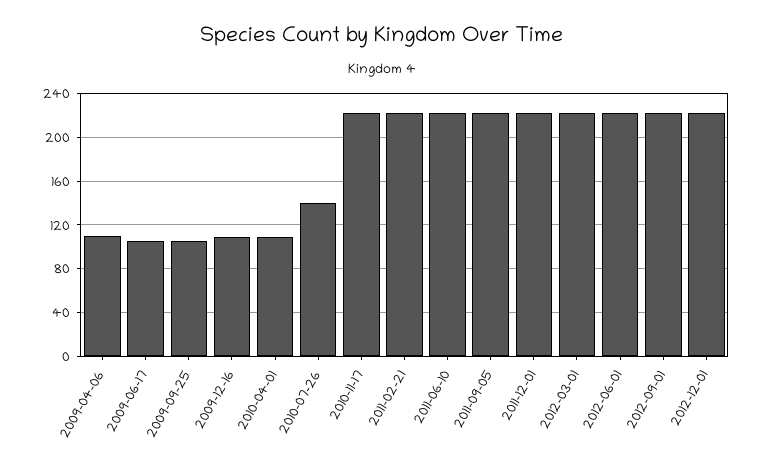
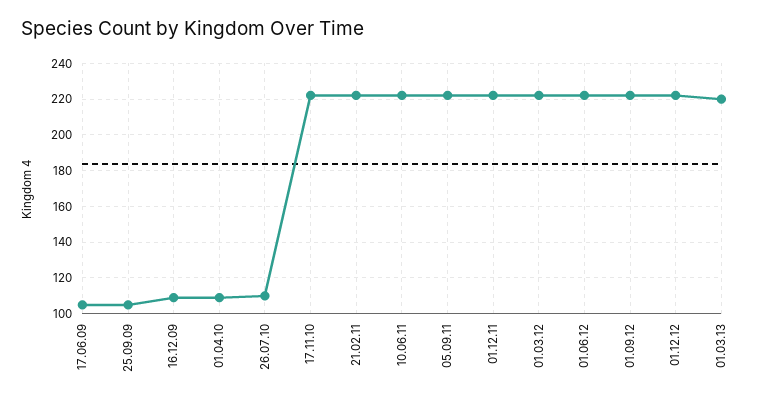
2009-04-06: 110 -> none
2010-07-26: 140 -> 110
01.03.13: none -> 220

